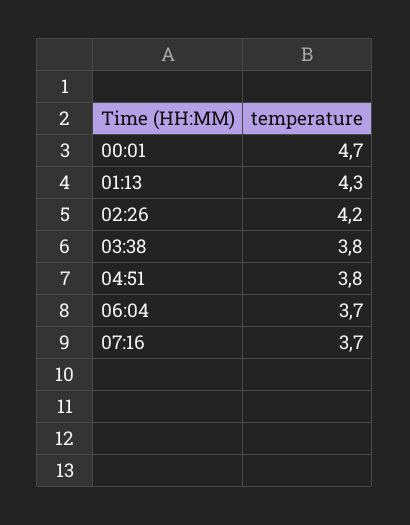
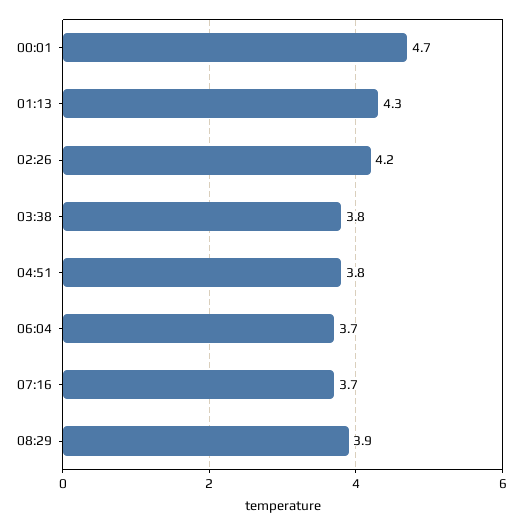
08:29: none -> 3.9

